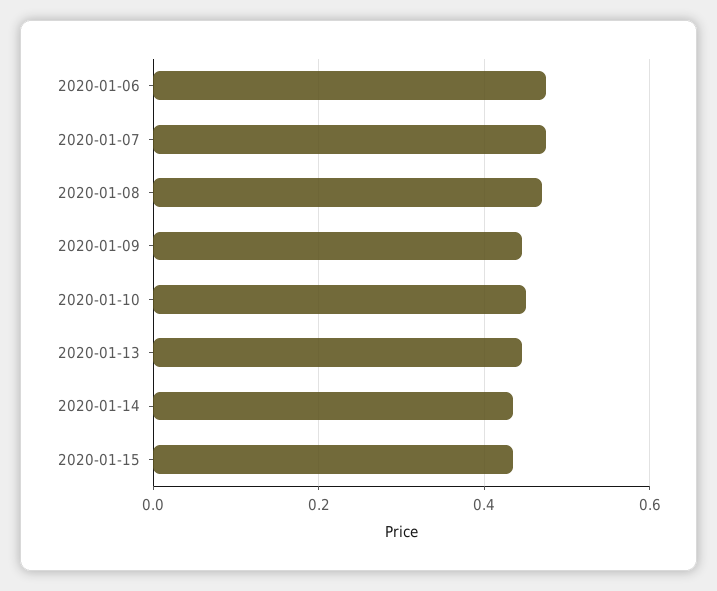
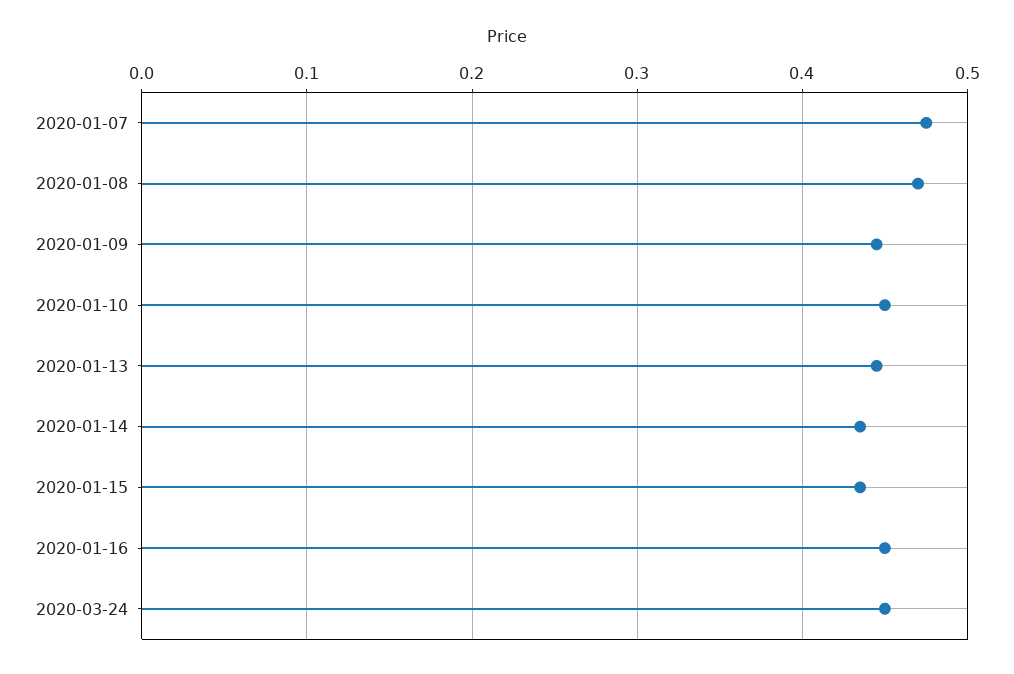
2020-01-06: 0.48 -> none
2020-01-16: none -> 0.45
2020-03-24: none -> 0.45

